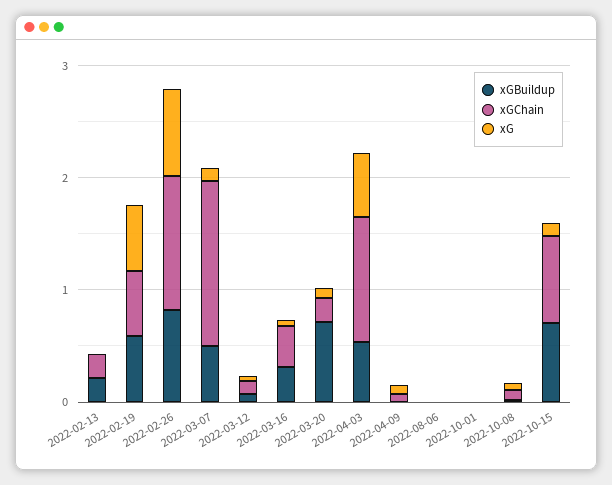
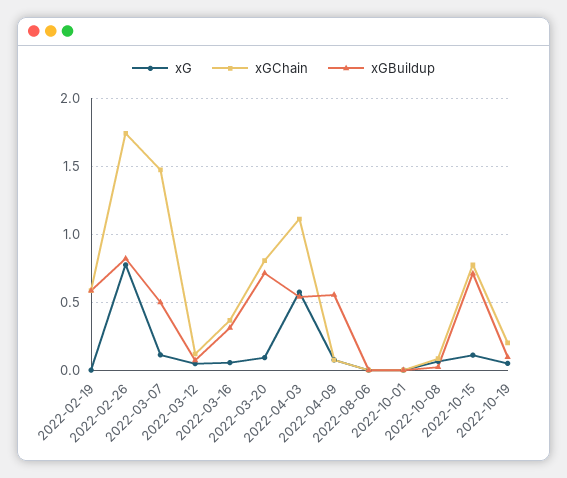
xGBuildup, 2022-02-13: 0.2 -> none
xGChain, 2022-02-13: 0.2 -> none
xG, 2022-02-13: 0 -> none
xG, 2022-02-19: 0.6 -> 0
xGChain, 2022-02-26: 1.2 -> 1.75
xGChain, 2022-03-20: 0.2 -> 0.8
xGBuildup, 2022-04-09: 0 -> 0.55
xG, 2022-10-19: none -> 0.05
xGChain, 2022-10-19: none -> 0.2
xGBuildup, 2022-10-19: none -> 0.1

